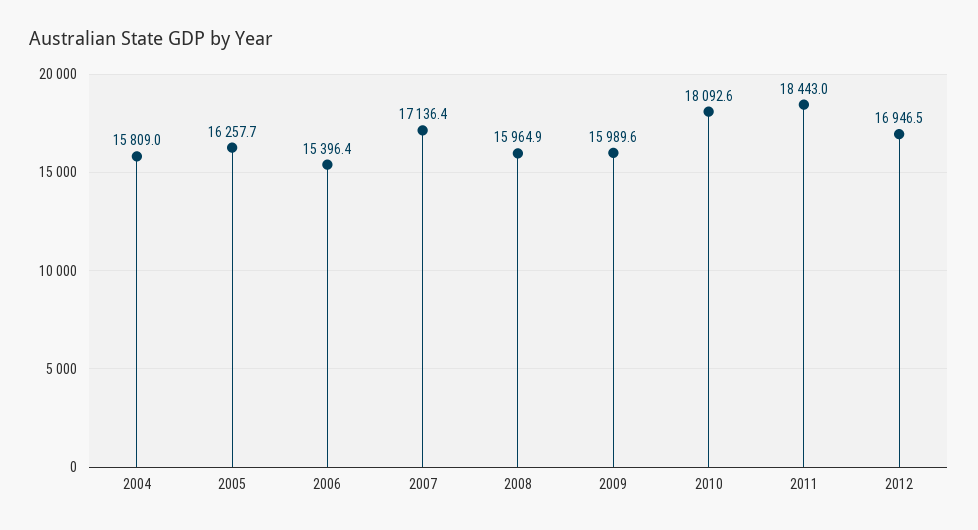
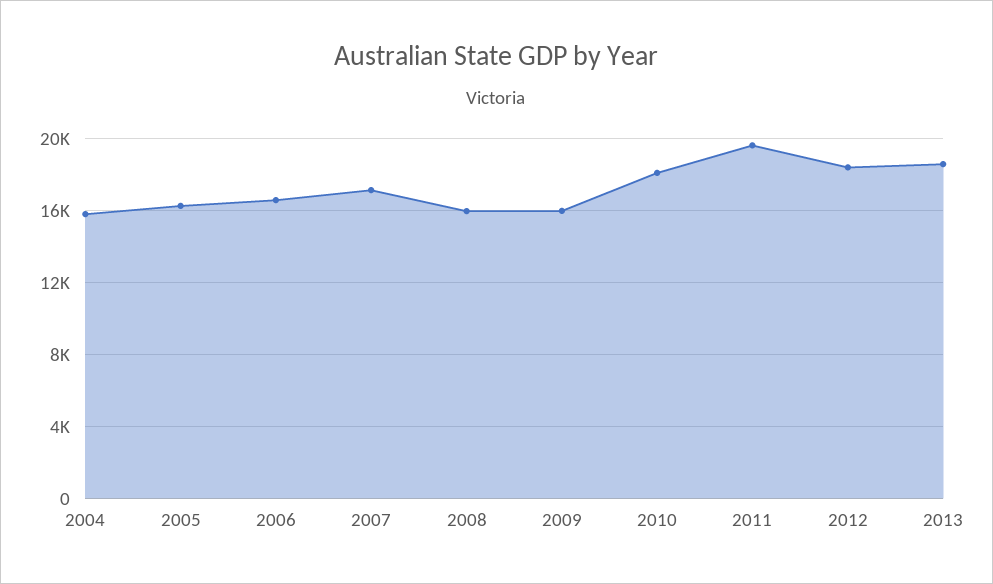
2006: 15396.4 -> 16500
2011: 18443 -> 19500
2012: 16946.5 -> 18500
2013: none -> 18500

